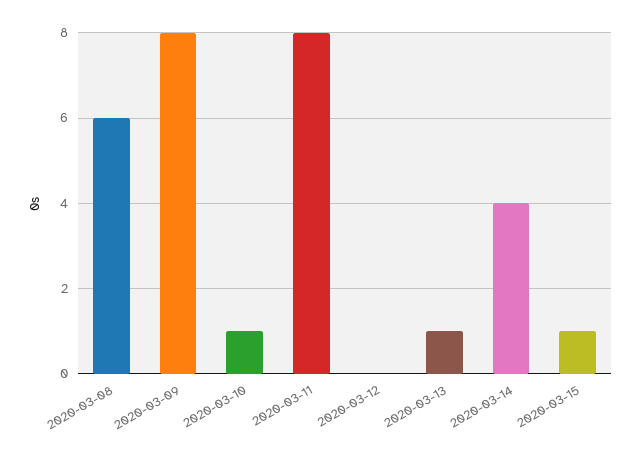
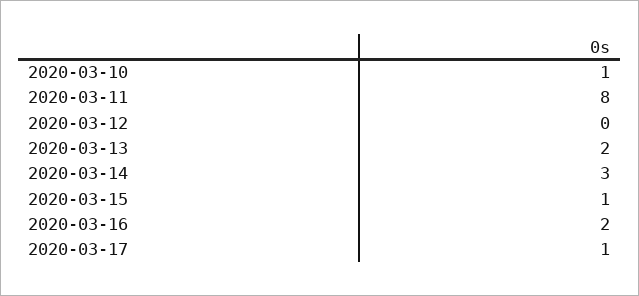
2020-03-08: 6 -> none
2020-03-09: 8 -> none
2020-03-13: 1 -> 2
2020-03-14: 4 -> 3
2020-03-16: none -> 2
2020-03-17: none -> 1

